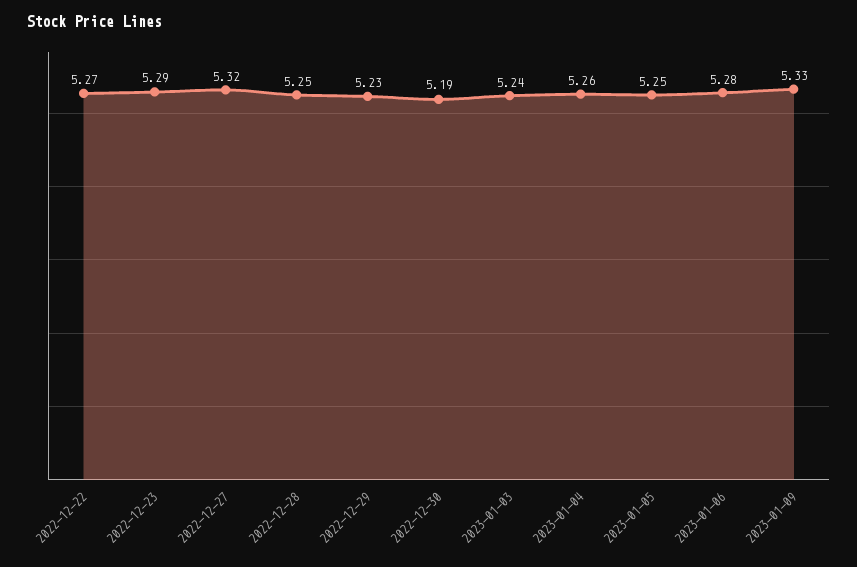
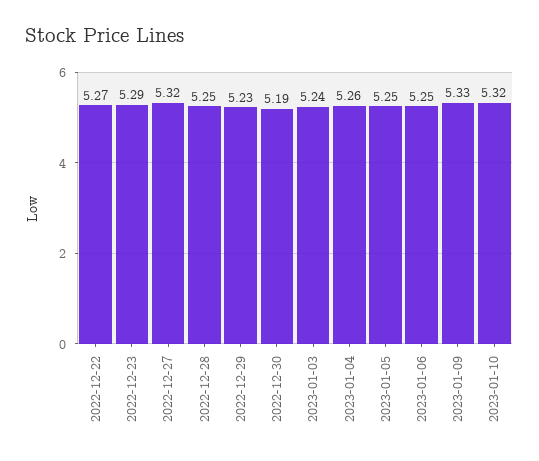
2023-01-06: 5.28 -> 5.25
2023-01-10: none -> 5.32

